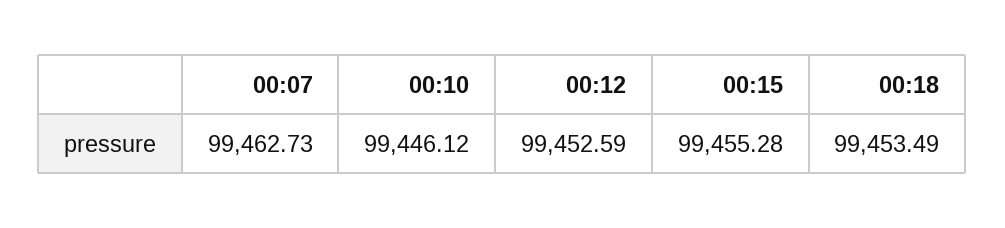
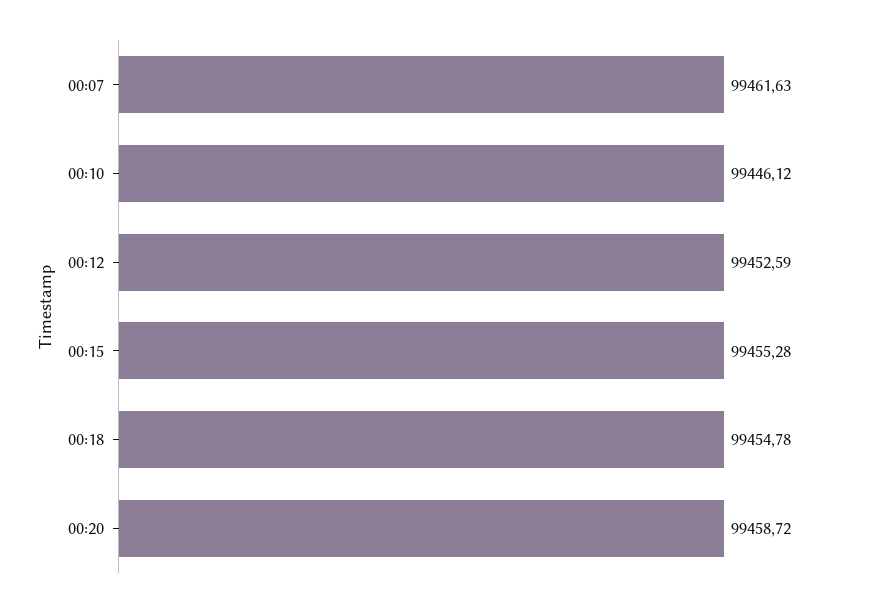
00:07: 99462.73 -> 99461.63
00:18: 99453.49 -> 99454.78
00:20: none -> 99458.72

